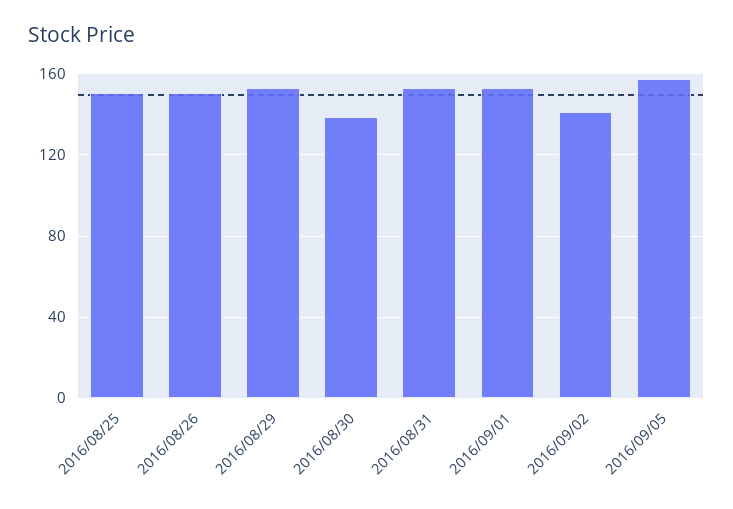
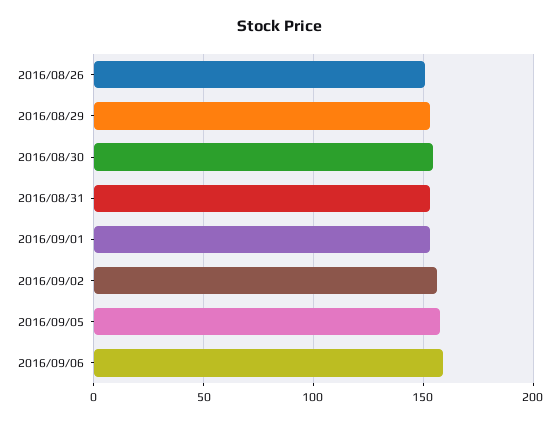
2016/08/25: 150 -> none
2016/08/30: 140 -> 155
2016/09/02: 140 -> 155
2016/09/06: none -> 160

